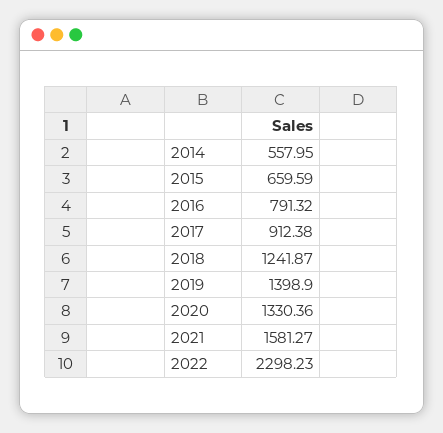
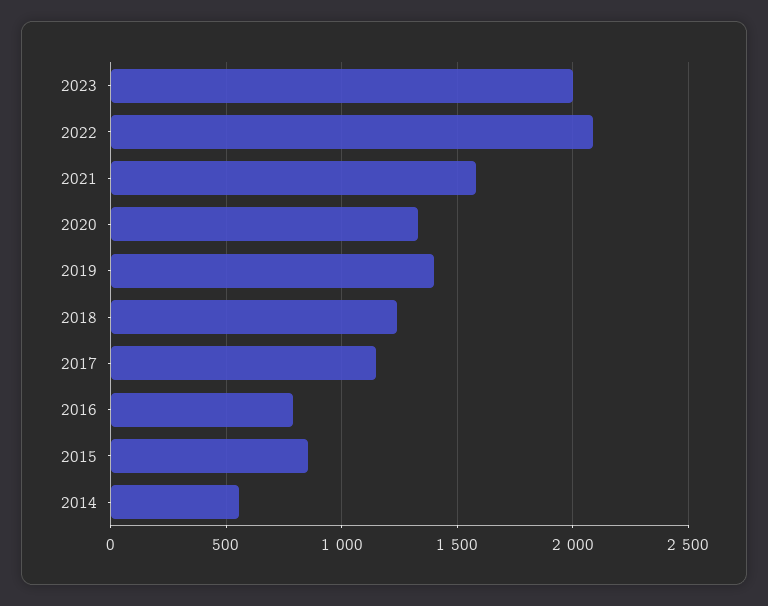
2015: 659.59 -> 850
2017: 912.38 -> 1150
2022: 2298.23 -> 2100
2023: none -> 2000

